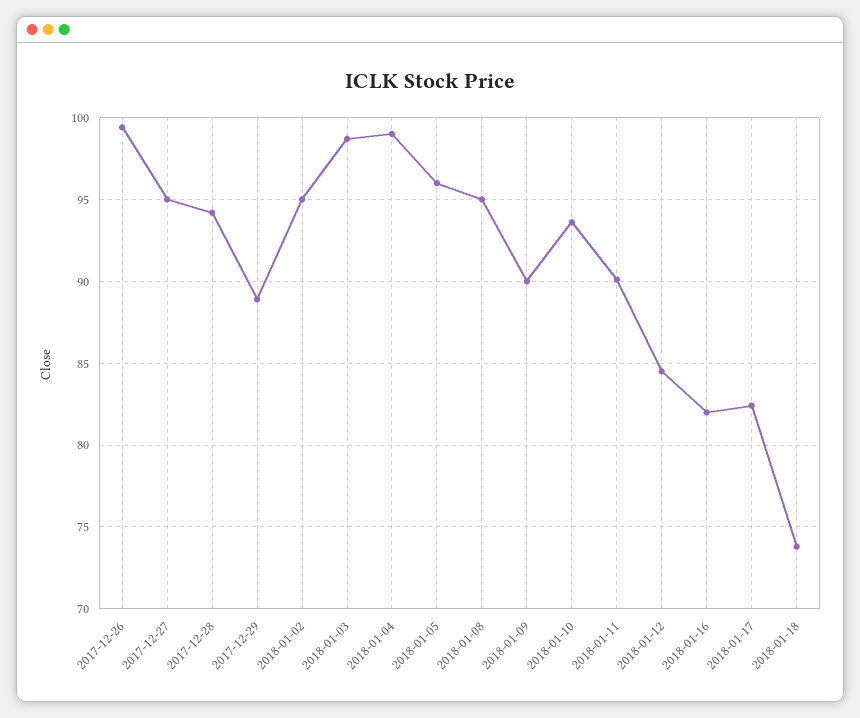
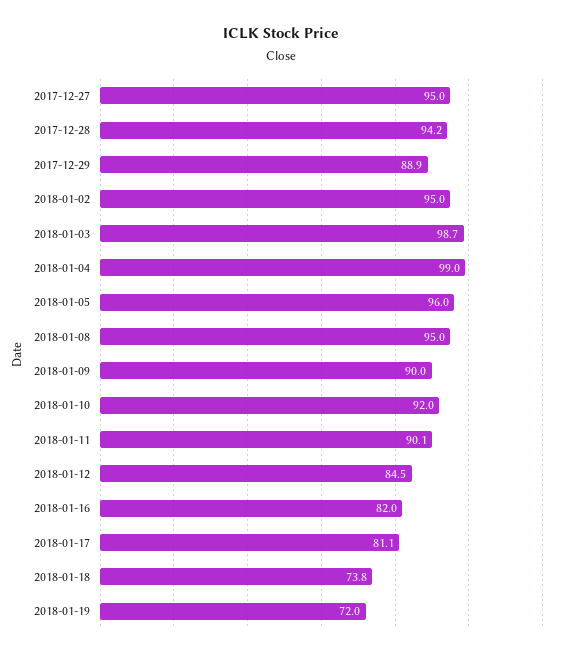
2017-12-26: 99.5 -> none
2018-01-10: 93.5 -> 92
2018-01-17: 82.5 -> 81.1
2018-01-19: none -> 72

